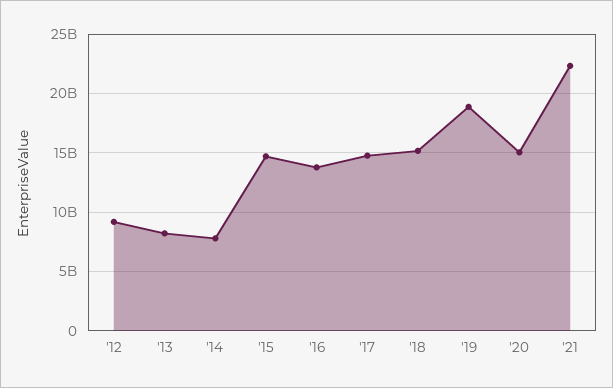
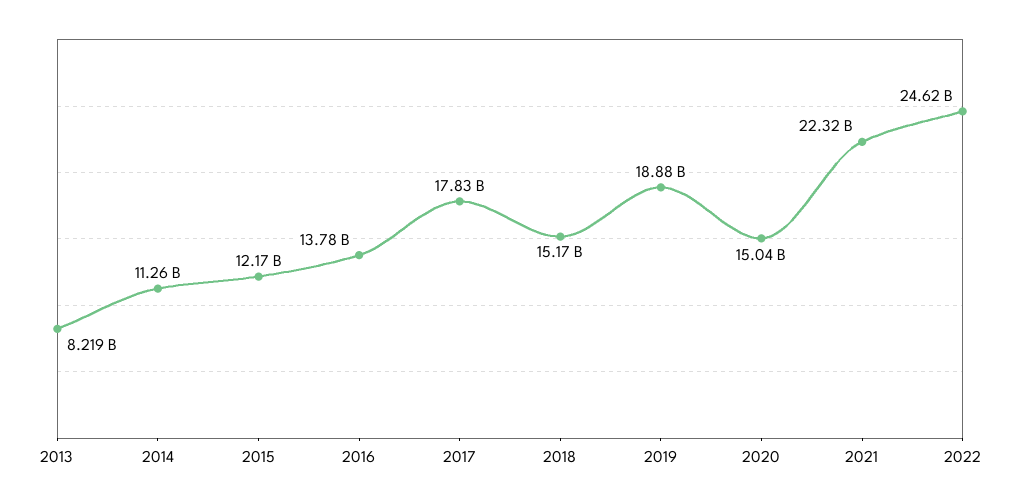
'12: 9000000000 -> none
'14: 8000000000 -> 11260000000
'15: 15000000000 -> 12170000000
'17: 15000000000 -> 17830000000
2022: none -> 24620000000

